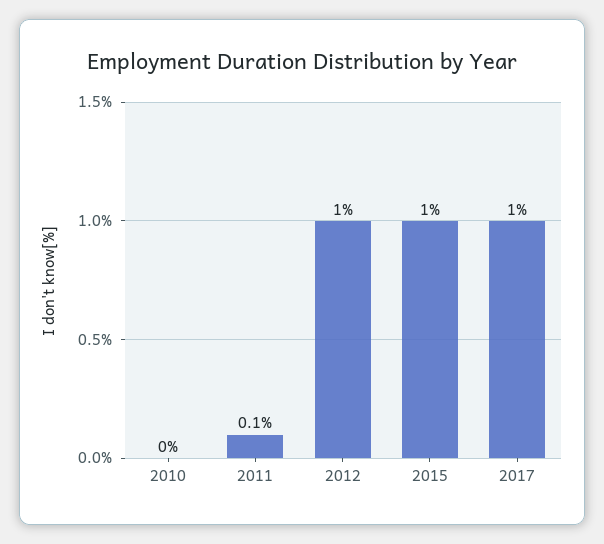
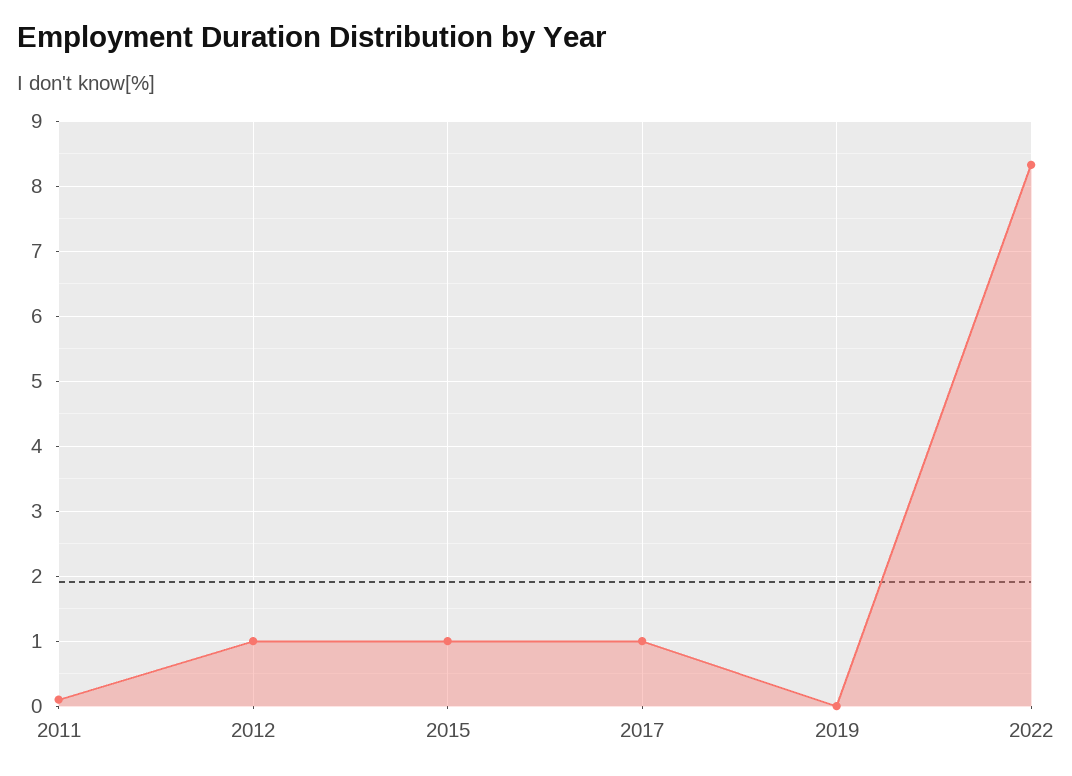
2010: 0 -> none
2019: none -> 0
2022: none -> 8.3

